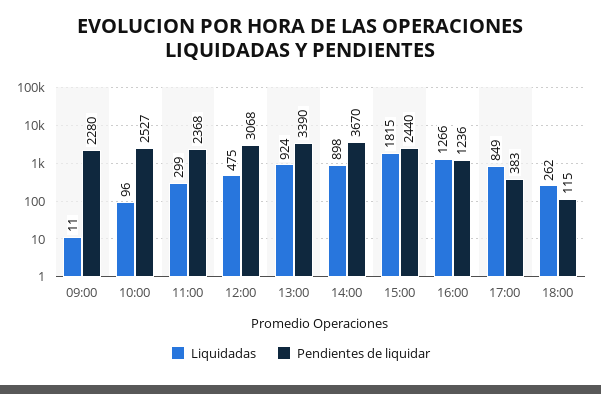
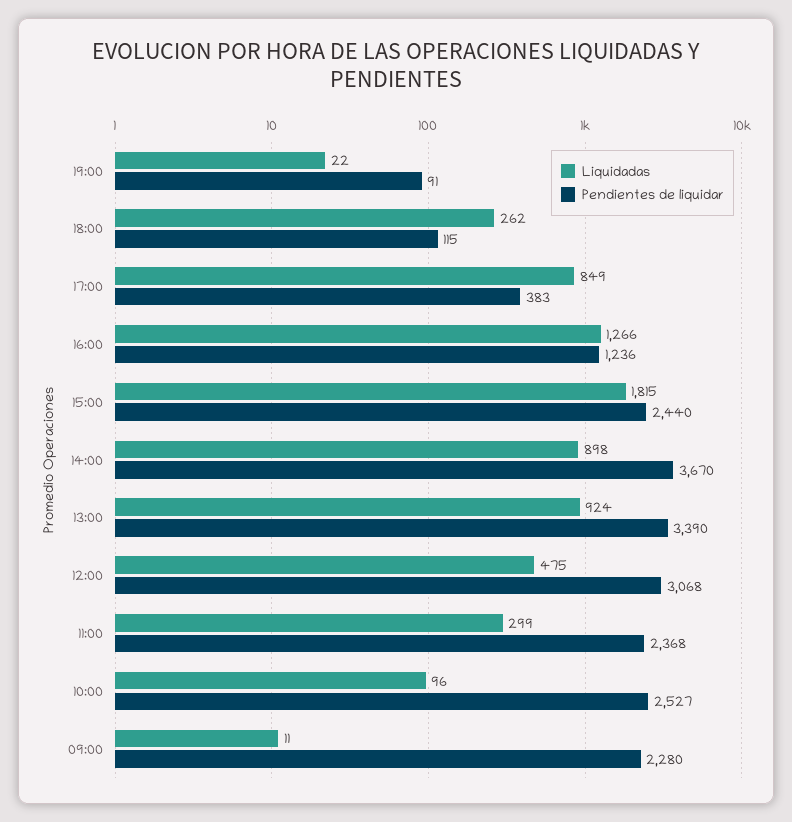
Liquidadas, 19:00: none -> 22
Pendientes de liquidar, 19:00: none -> 91

